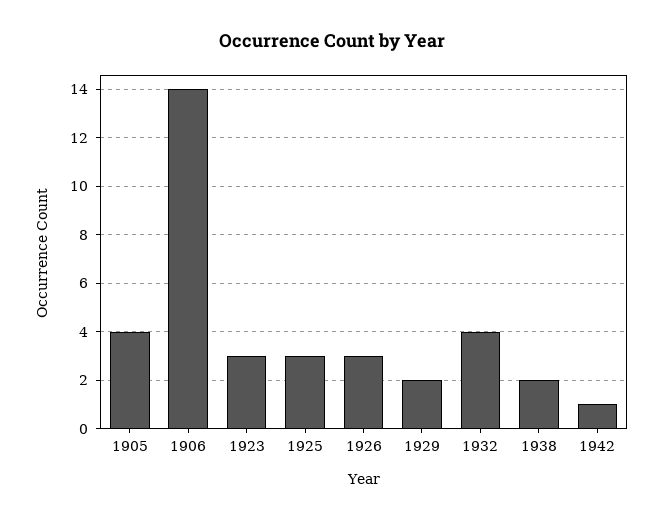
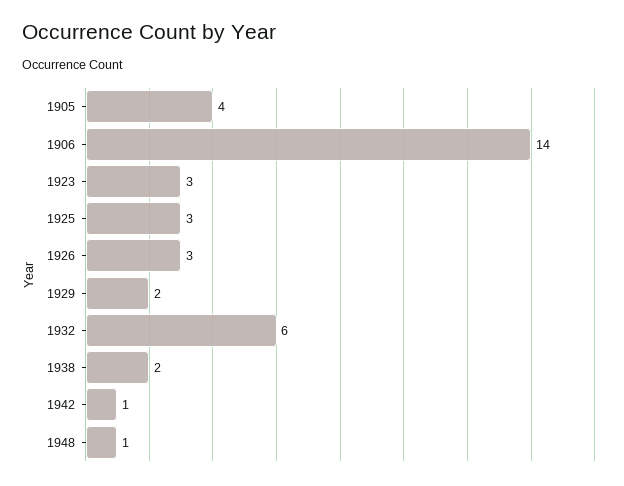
1932: 4 -> 6
1948: none -> 1

